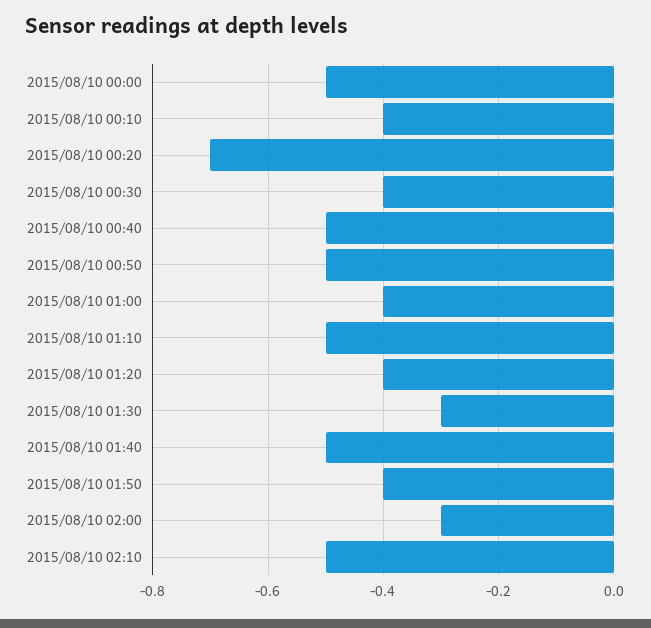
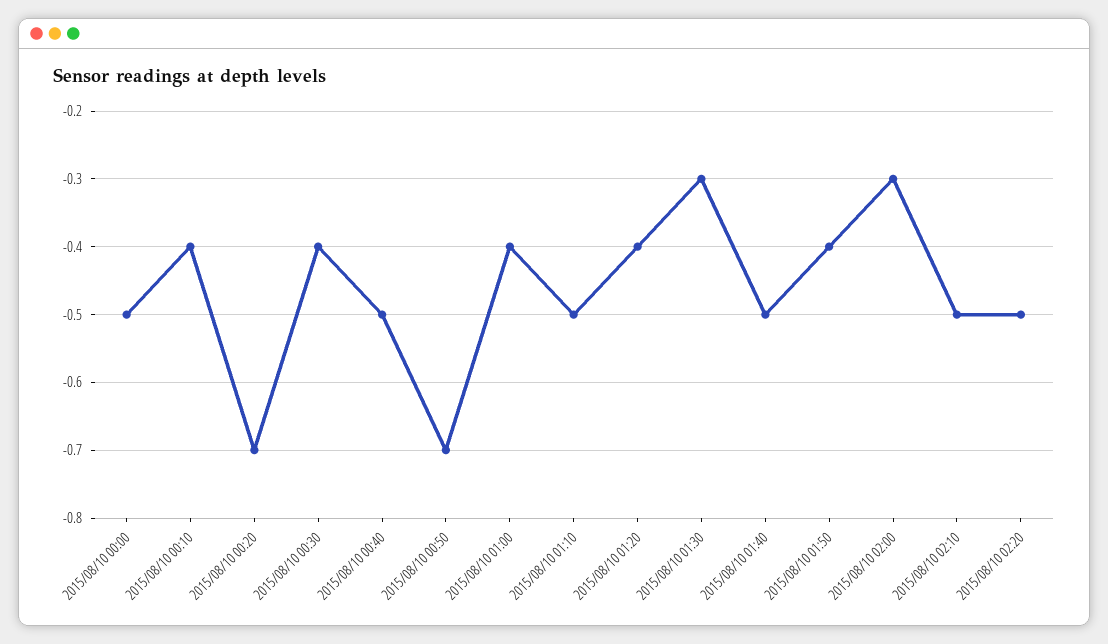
2015/08/10 00:50: -0.5 -> -0.7
2015/08/10 02:20: none -> -0.5

